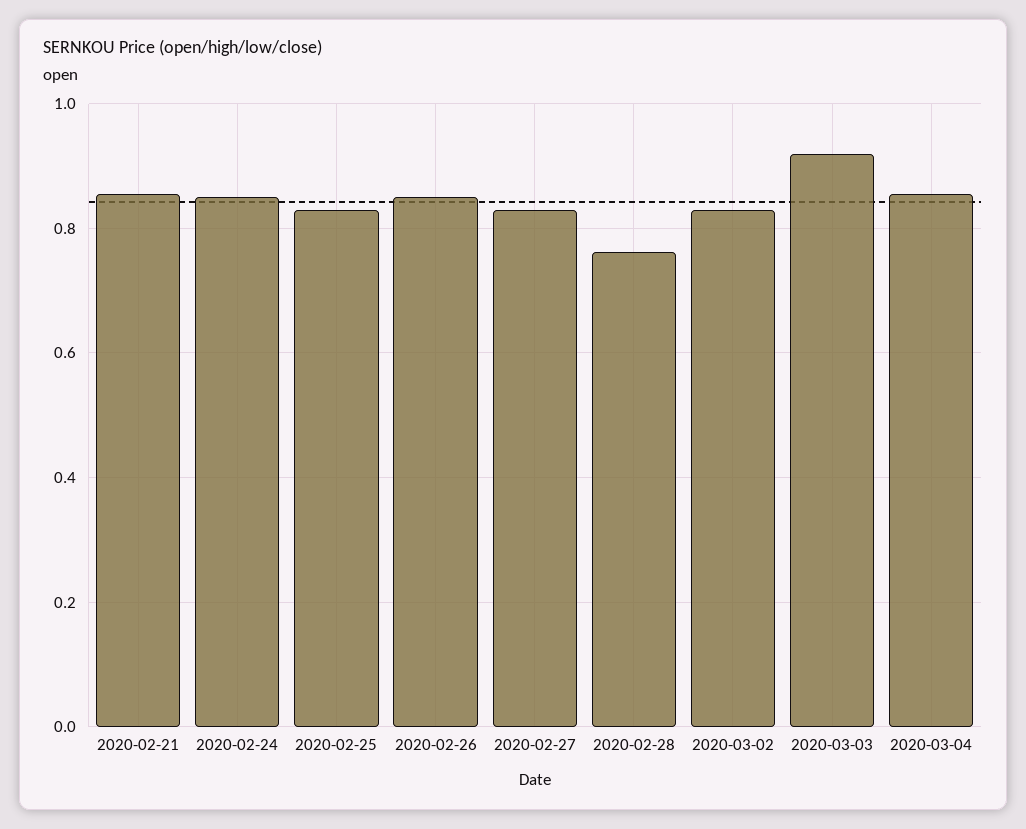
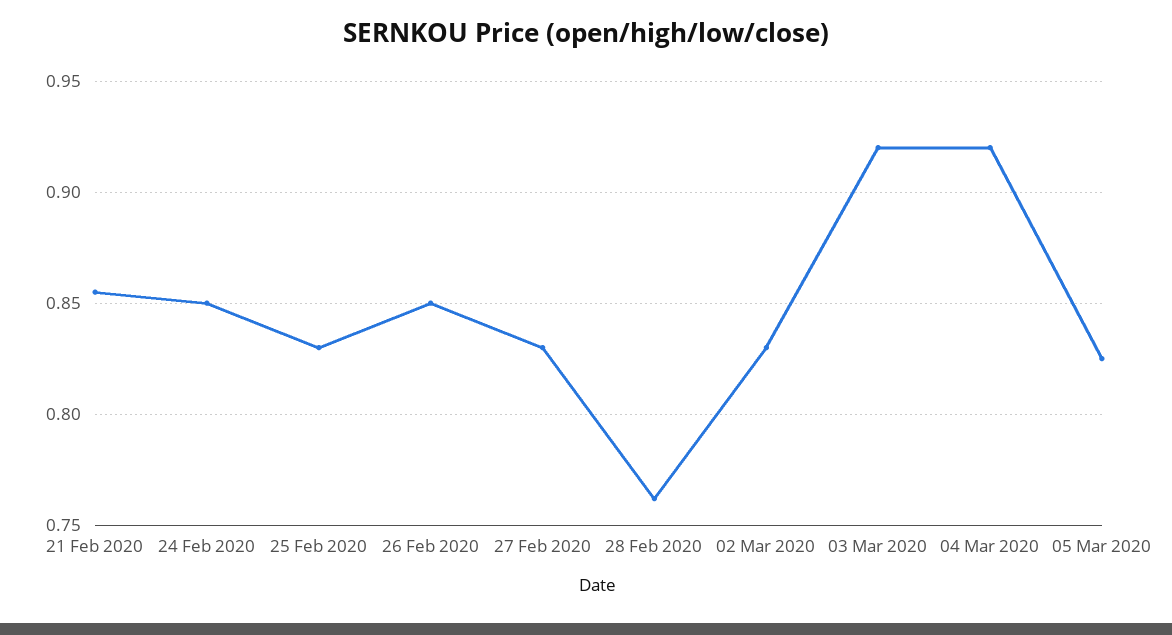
2020-03-04: 0.86 -> 0.92
05 Mar 2020: none -> 0.825

